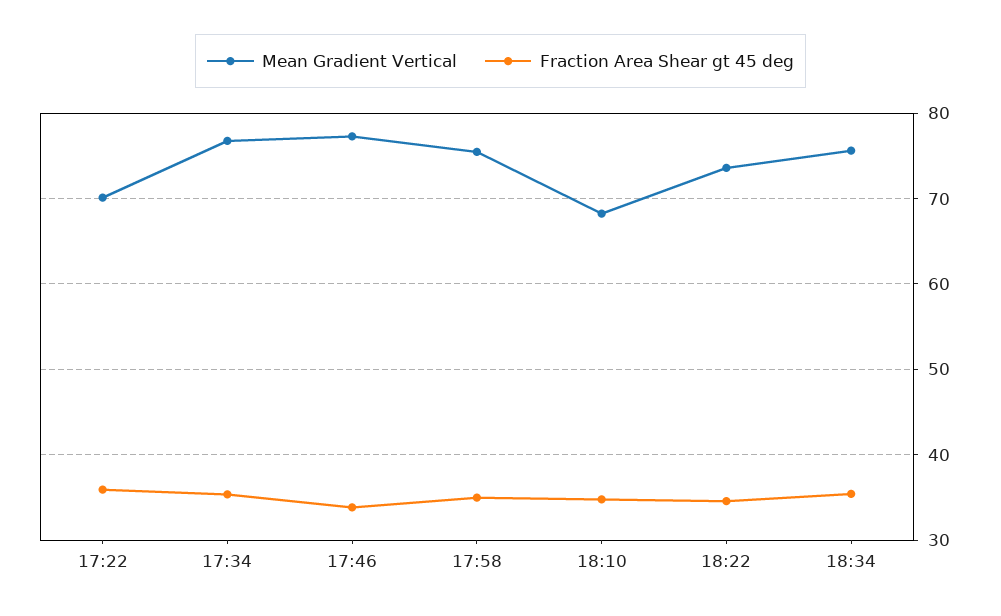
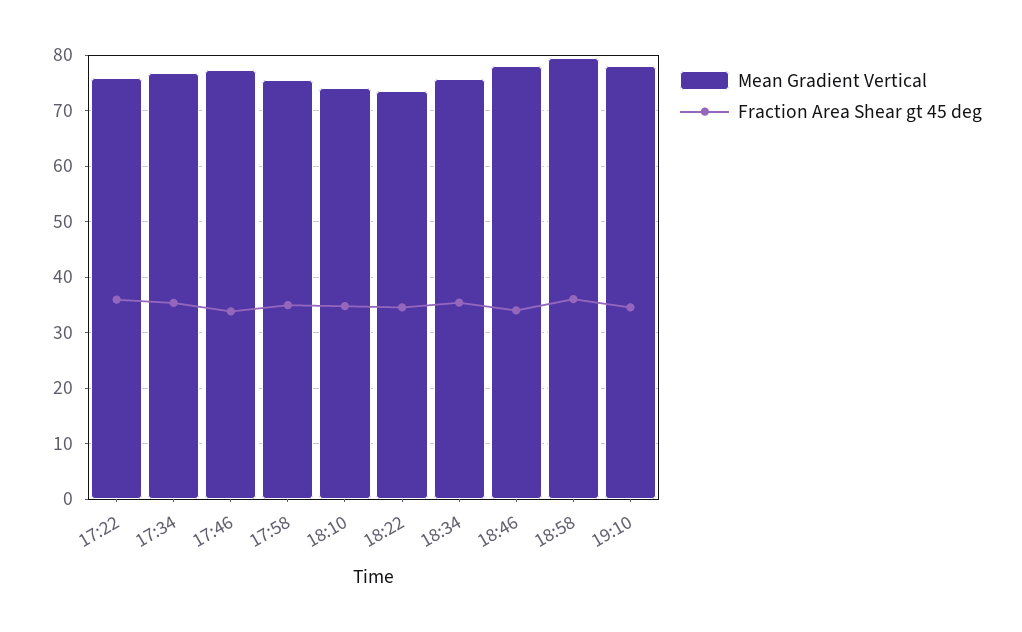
Mean Gradient Vertical, 17:22: 70 -> 76
Mean Gradient Vertical, 18:10: 68 -> 74
Mean Gradient Vertical, 18:46: none -> 78
Fraction Area Shear gt 45 deg, 18:46: none -> 34
Mean Gradient Vertical, 18:58: none -> 80
Fraction Area Shear gt 45 deg, 18:58: none -> 36
Mean Gradient Vertical, 19:10: none -> 78
Fraction Area Shear gt 45 deg, 19:10: none -> 34

